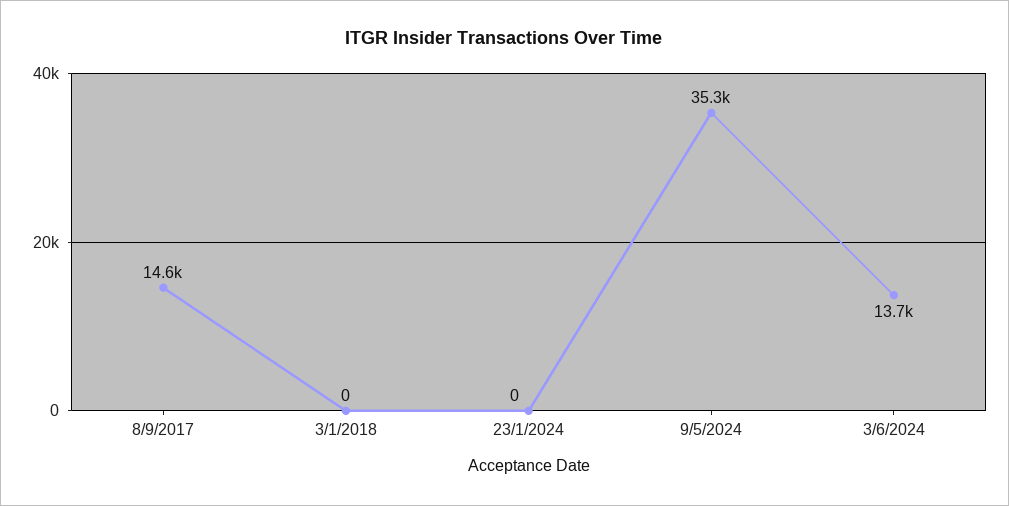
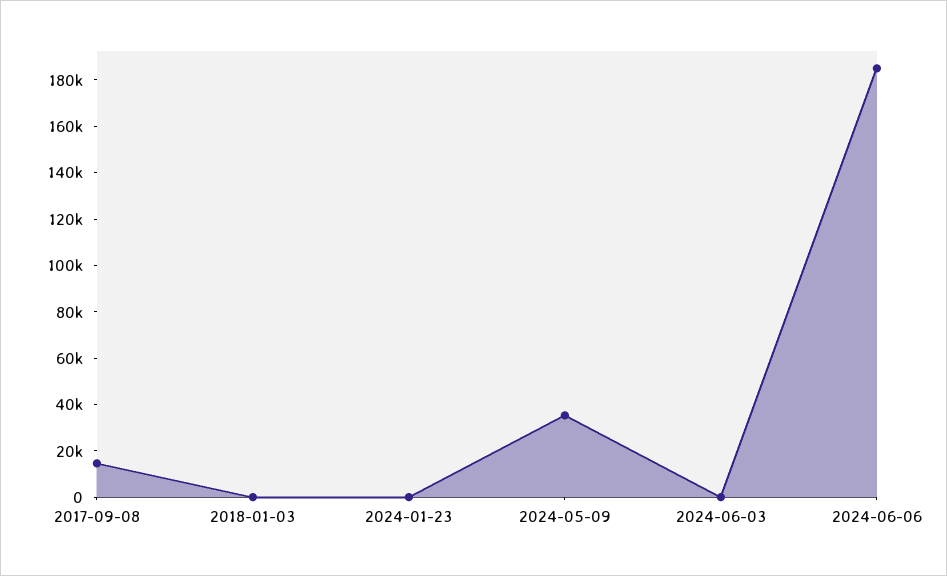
3/6/2024: 13700 -> 0
2024-06-06: none -> 185000

